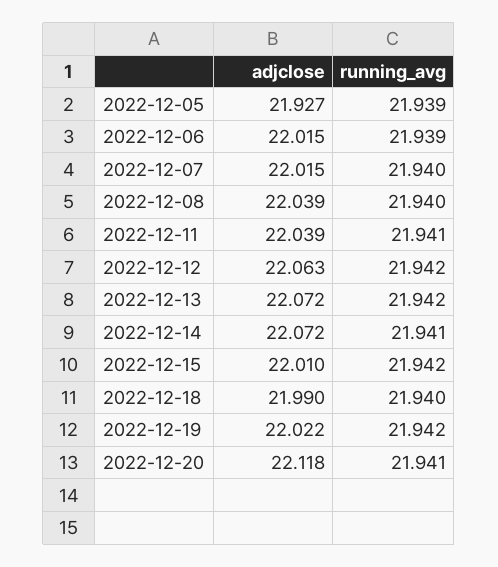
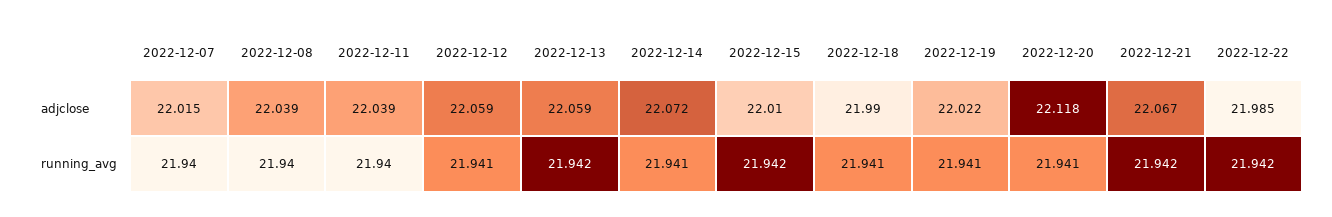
adjclose, 2022-12-05: 21.927 -> none
running_avg, 2022-12-05: 21.939 -> none
adjclose, 2022-12-06: 22.015 -> none
running_avg, 2022-12-06: 21.939 -> none
running_avg, 2022-12-11: 21.941 -> 21.94
adjclose, 2022-12-12: 22.063 -> 22.059
running_avg, 2022-12-12: 21.942 -> 21.941
adjclose, 2022-12-13: 22.072 -> 22.059
running_avg, 2022-12-18: 21.94 -> 21.941
running_avg, 2022-12-19: 21.942 -> 21.941
adjclose, 2022-12-21: none -> 22.067
adjclose, 2022-12-22: none -> 21.985
running_avg, 2022-12-21: none -> 21.942
running_avg, 2022-12-22: none -> 21.942

